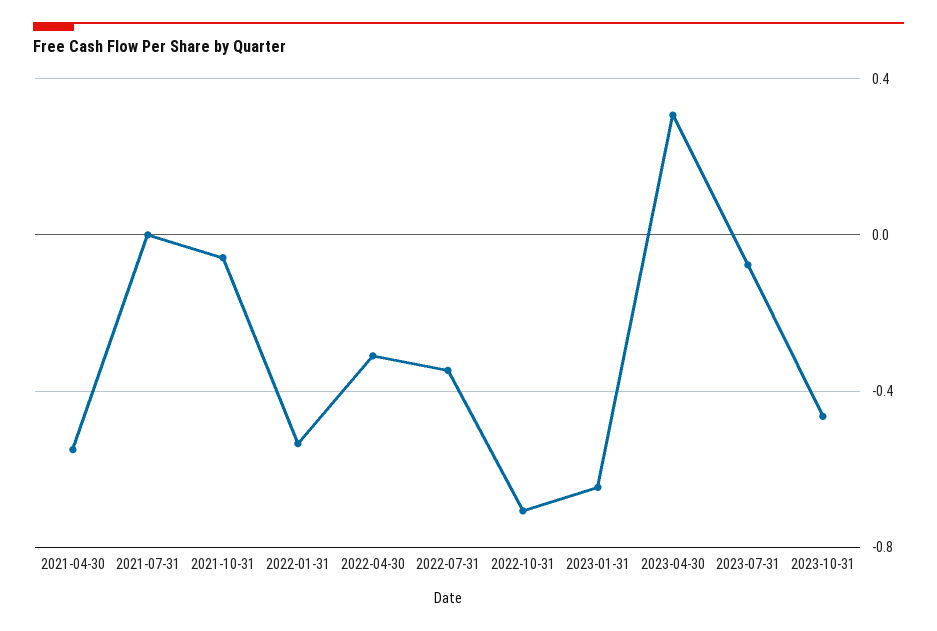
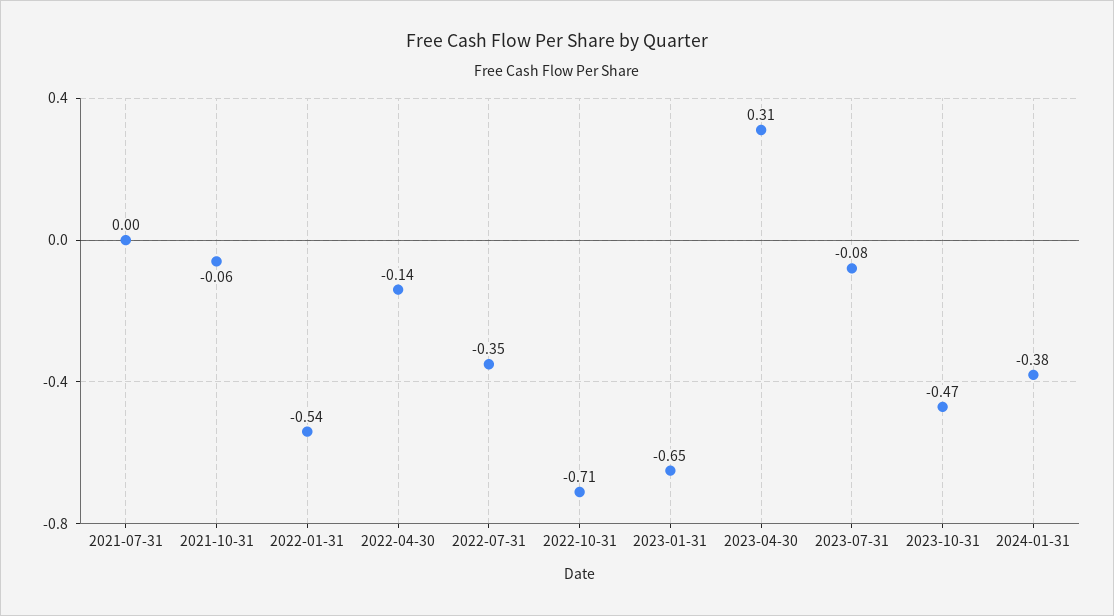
2021-04-30: -0.55 -> none
2022-04-30: -0.3 -> -0.14
2024-01-31: none -> -0.38

